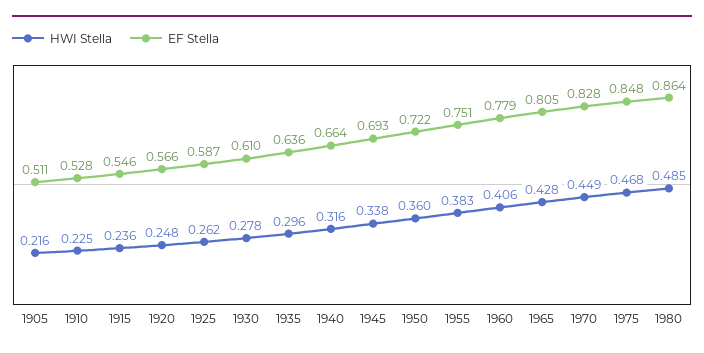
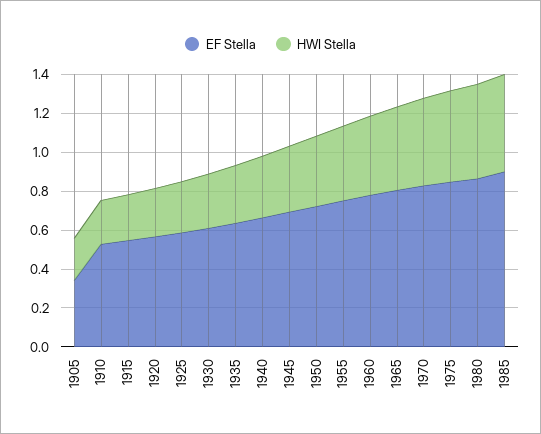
EF Stella, 1905: 0.511 -> 0.35
EF Stella, 1985: none -> 0.9
HWI Stella, 1985: none -> 0.5

